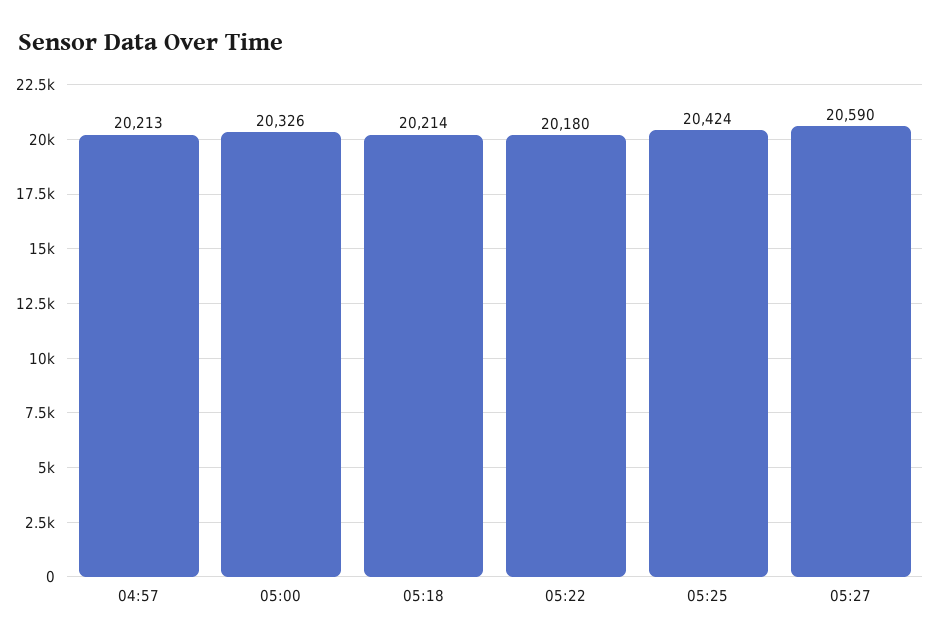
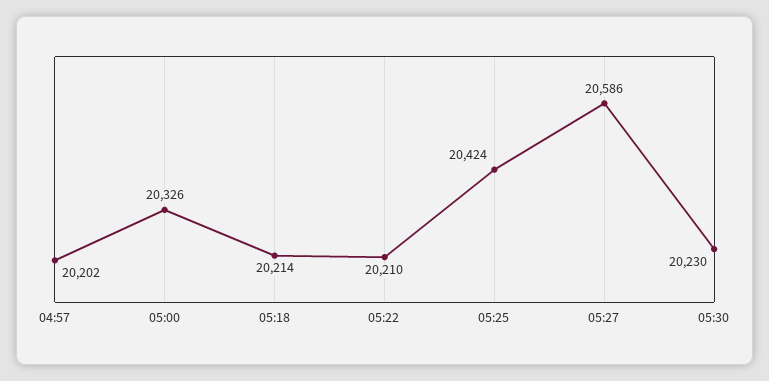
04:57: 20213 -> 20202
05:22: 20180 -> 20210
05:27: 20590 -> 20586
05:30: none -> 20230

